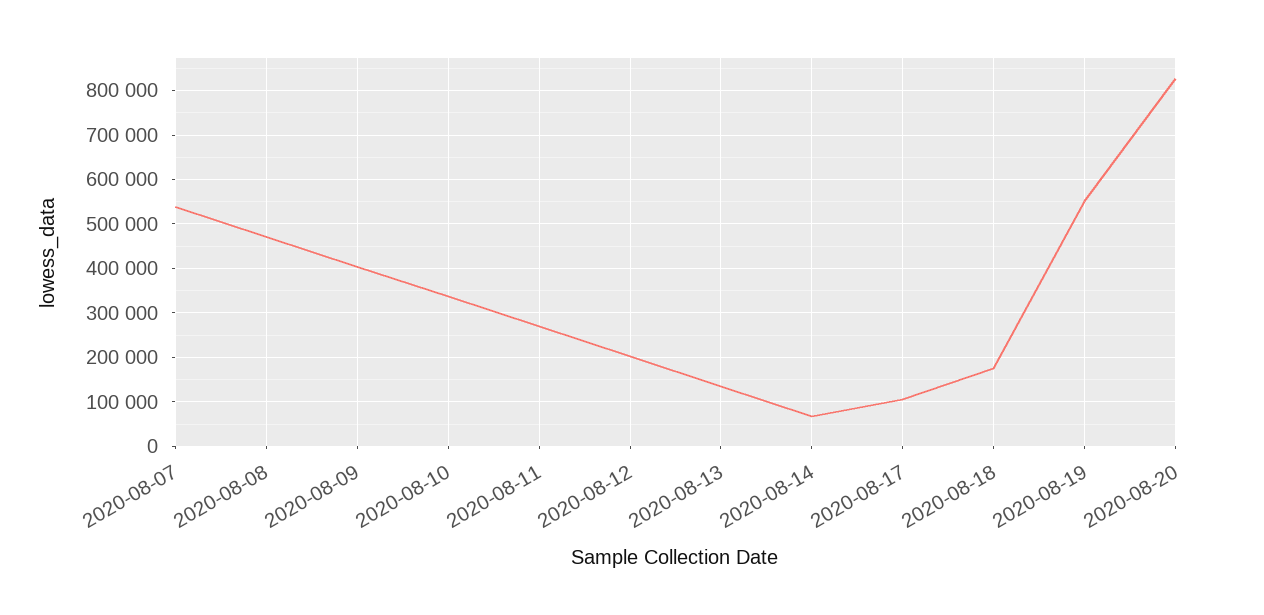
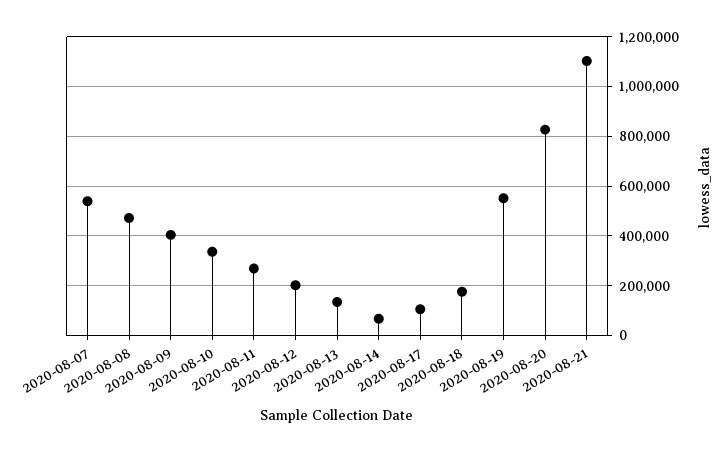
2020-08-21: none -> 1100000

